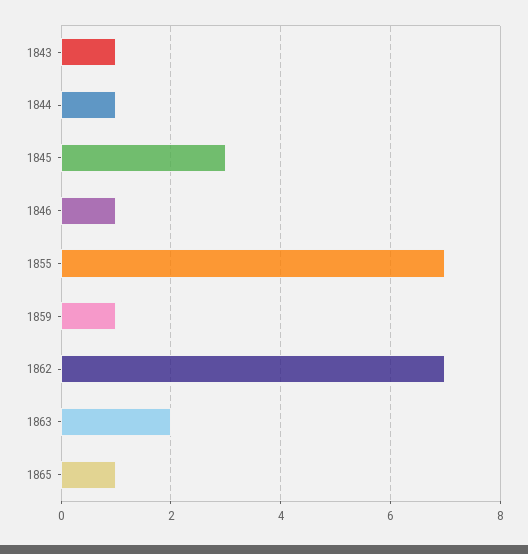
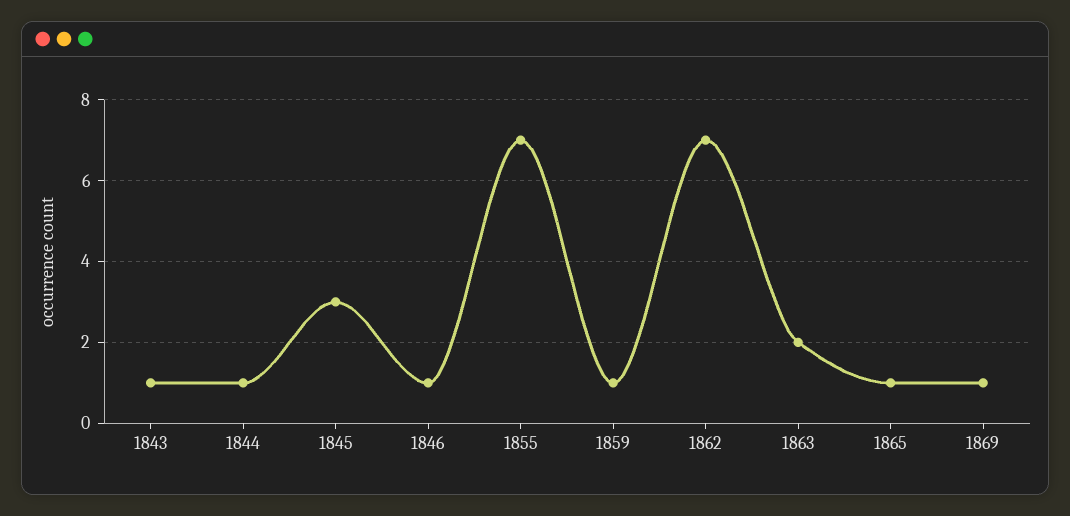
1869: none -> 1

